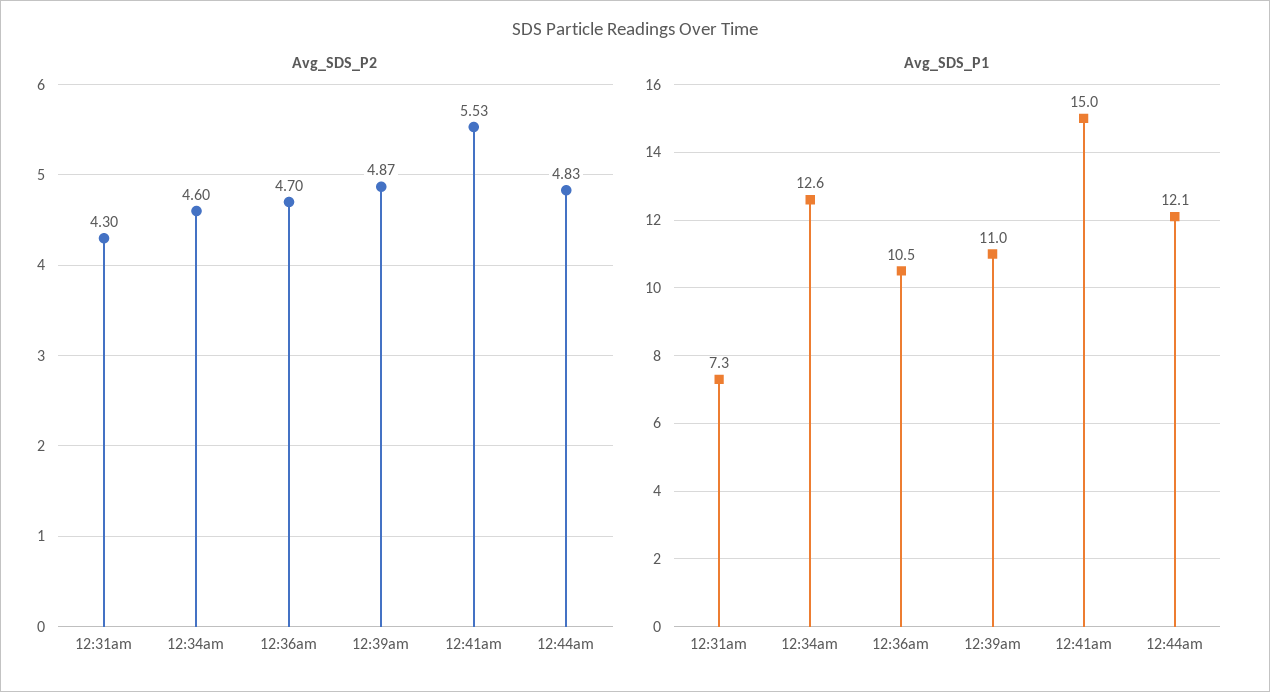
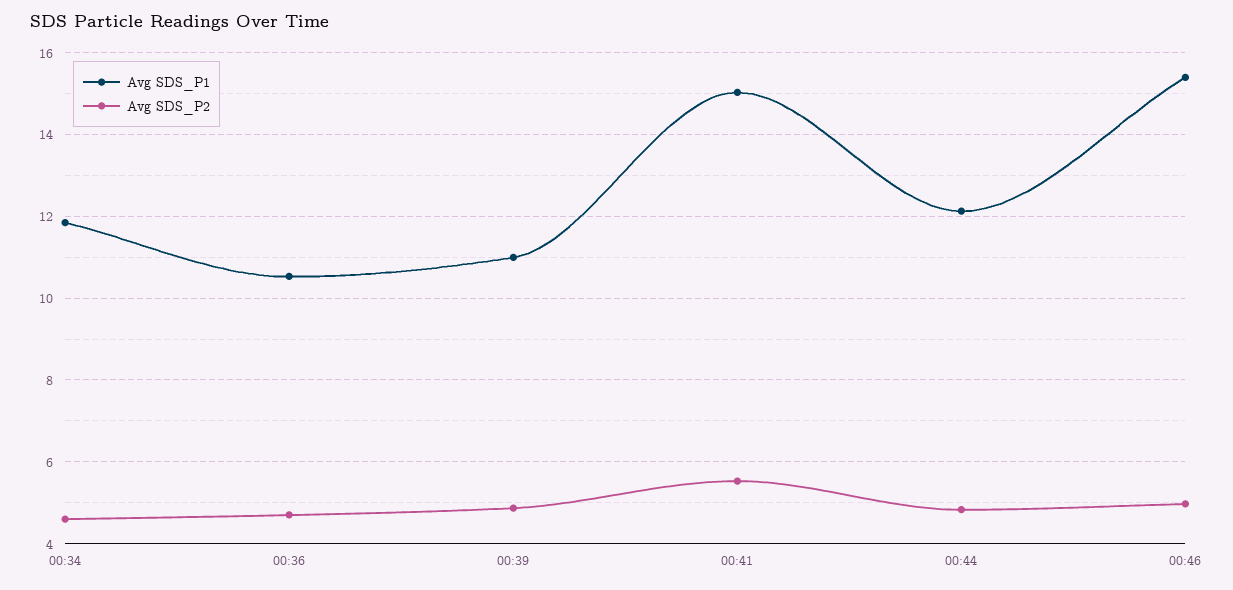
Avg_SDS_P2, 12:31am: 4.3 -> none
Avg_SDS_P1, 12:31am: 7.3 -> none
Avg_SDS_P1, 12:34am: 12.6 -> 11.8
Avg_SDS_P1, 00:46: none -> 15.4
Avg_SDS_P2, 00:46: none -> 5

